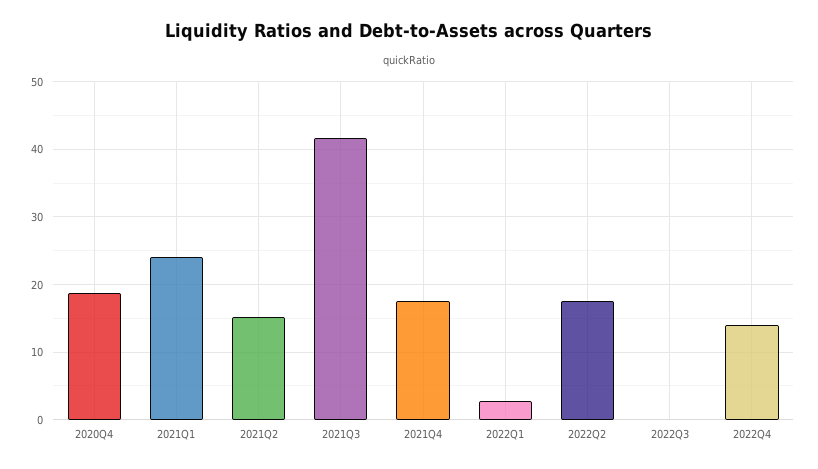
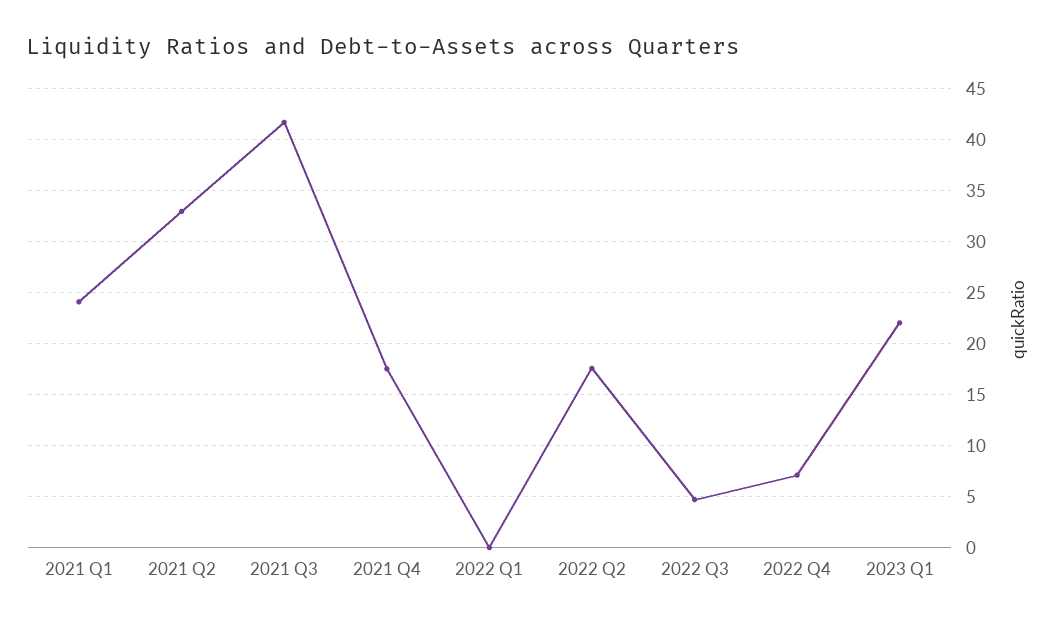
2020Q4: 19 -> none
2021Q2: 15 -> 33
2022Q1: 3 -> 0
2022Q3: 0 -> 5
2022Q4: 14 -> 7
2023 Q1: none -> 22

